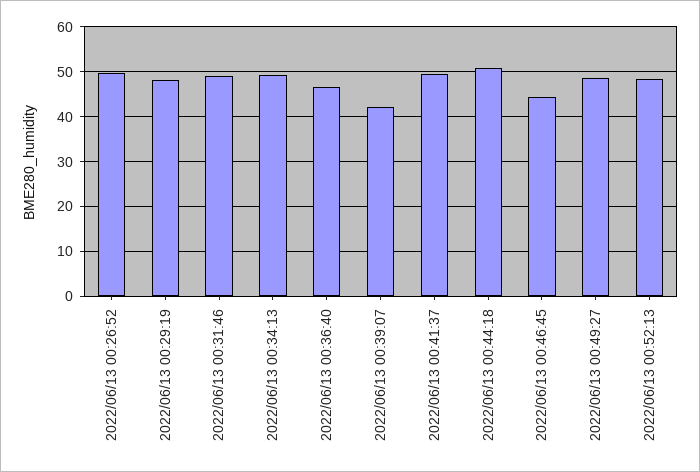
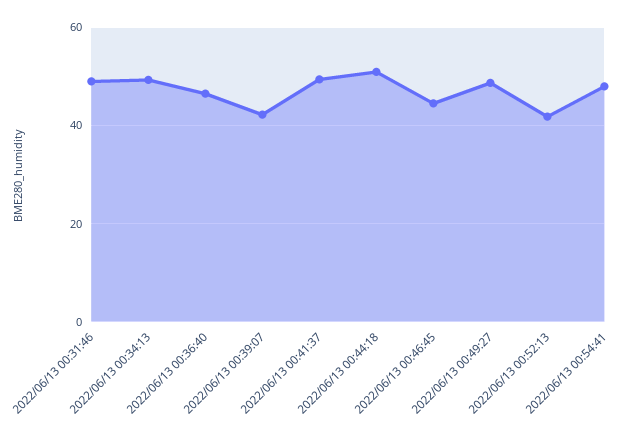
2022/06/13 00:26:52: 50 -> none
2022/06/13 00:29:19: 48 -> none
2022/06/13 00:52:13: 48 -> 42
2022/06/13 00:54:41: none -> 48

